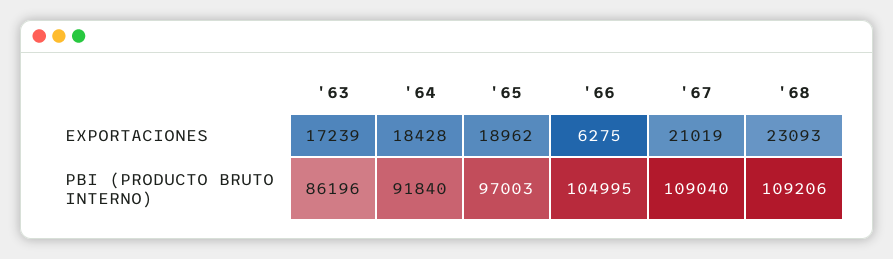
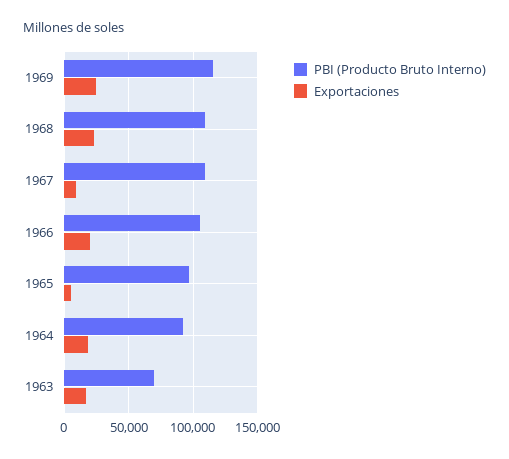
EXPORTACIONES, '65: 18962 -> 5000
EXPORTACIONES, '66: 6275 -> 20000
EXPORTACIONES, '67: 21019 -> 10000
PBI (PRODUCTO BRUTO INTERNO), '63: 86196 -> 70000
PBI (PRODUCTO BRUTO INTERNO), 1969: none -> 115000
EXPORTACIONES, 1969: none -> 25000

